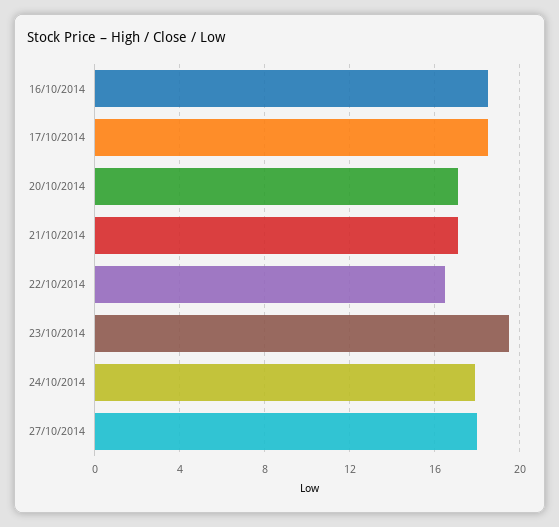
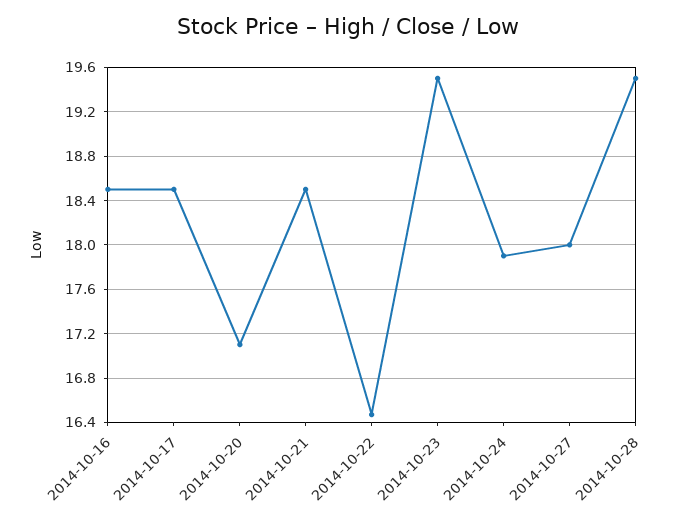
21/10/2014: 17 -> 18.5
2014-10-28: none -> 19.5

